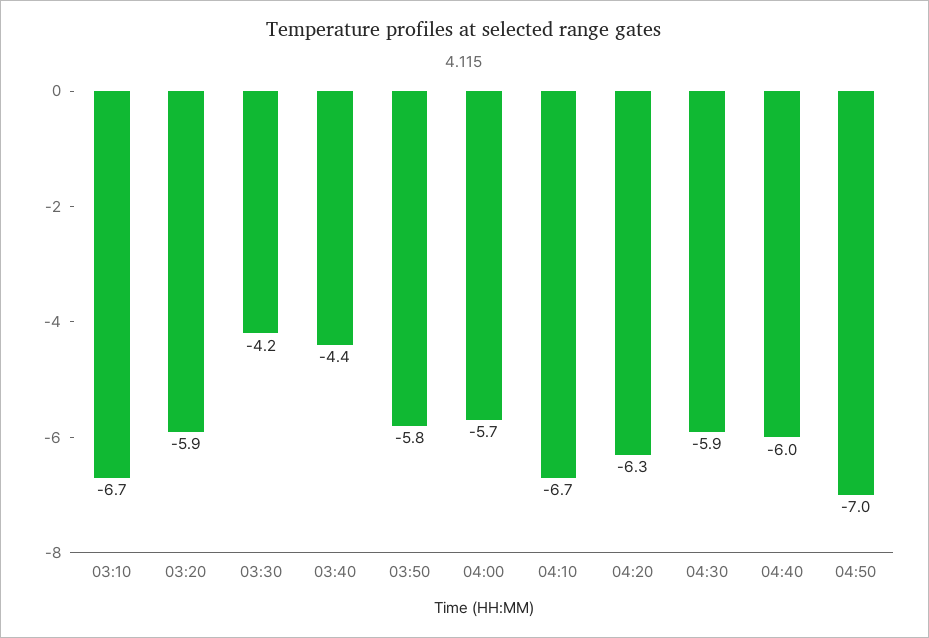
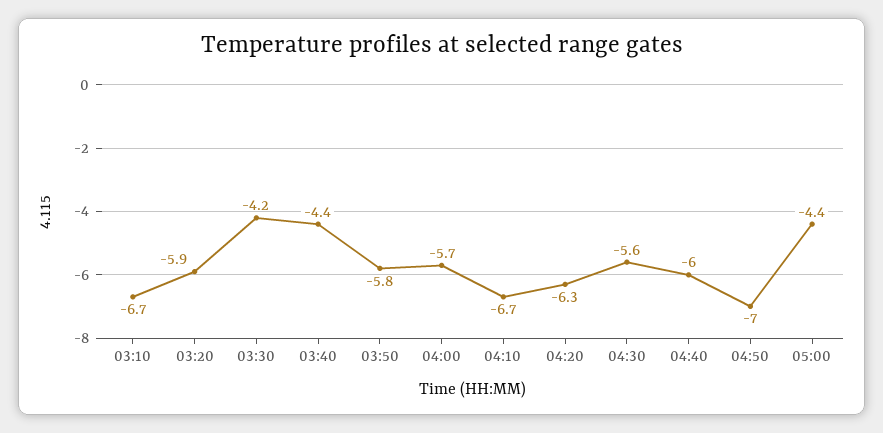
04:30: -5.9 -> -5.6
05:00: none -> -4.4

